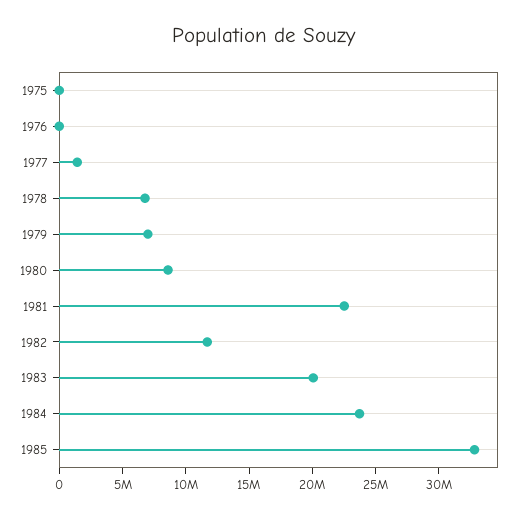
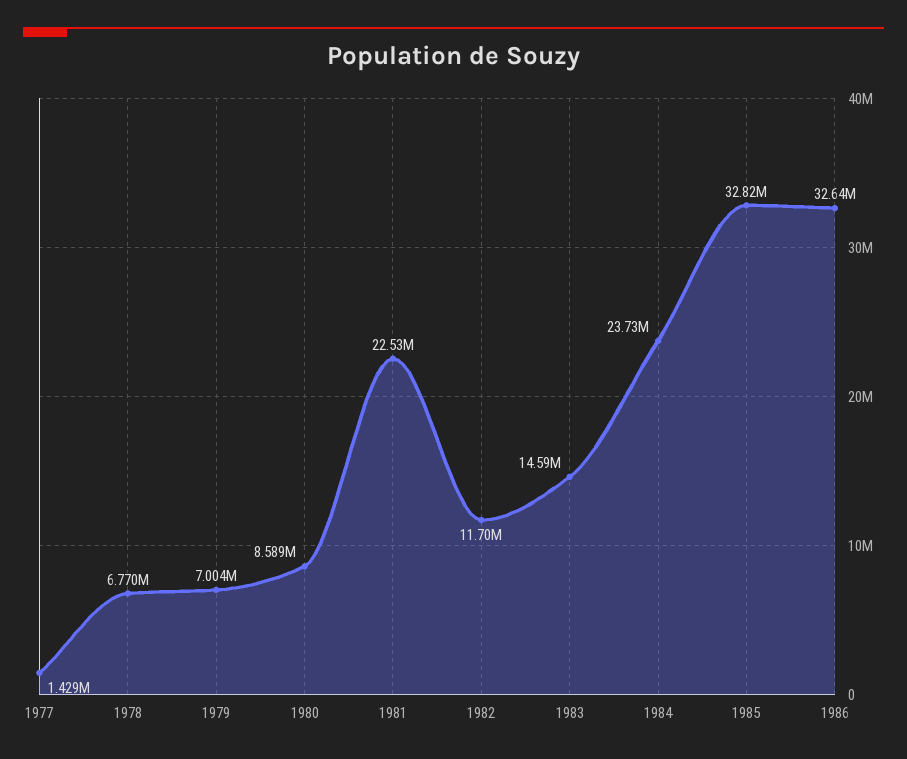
1975: 0 -> none
1976: 0 -> none
1983: 20000000 -> 14590000
1986: none -> 32640000

